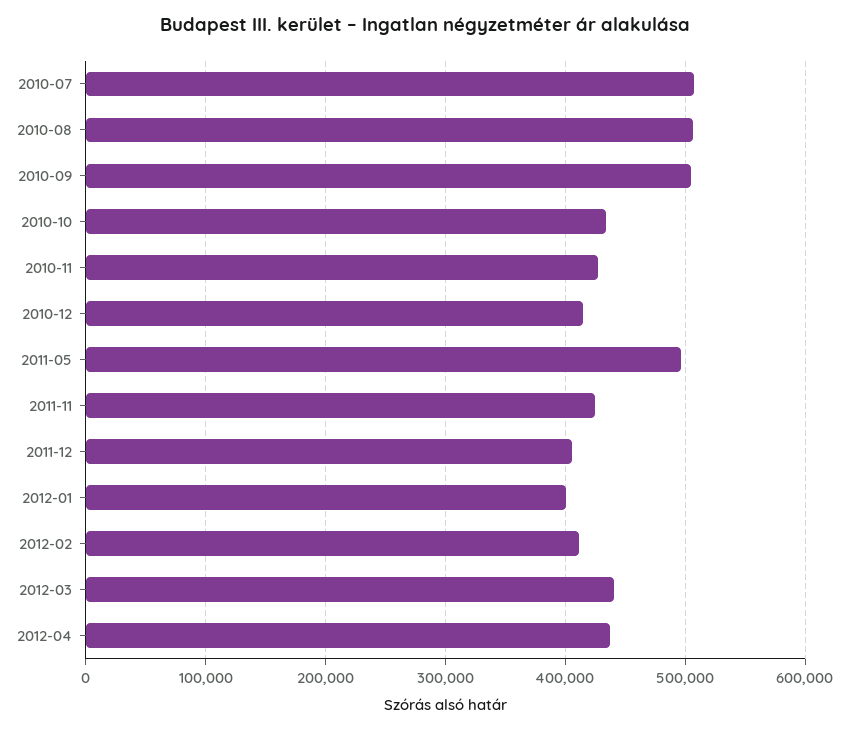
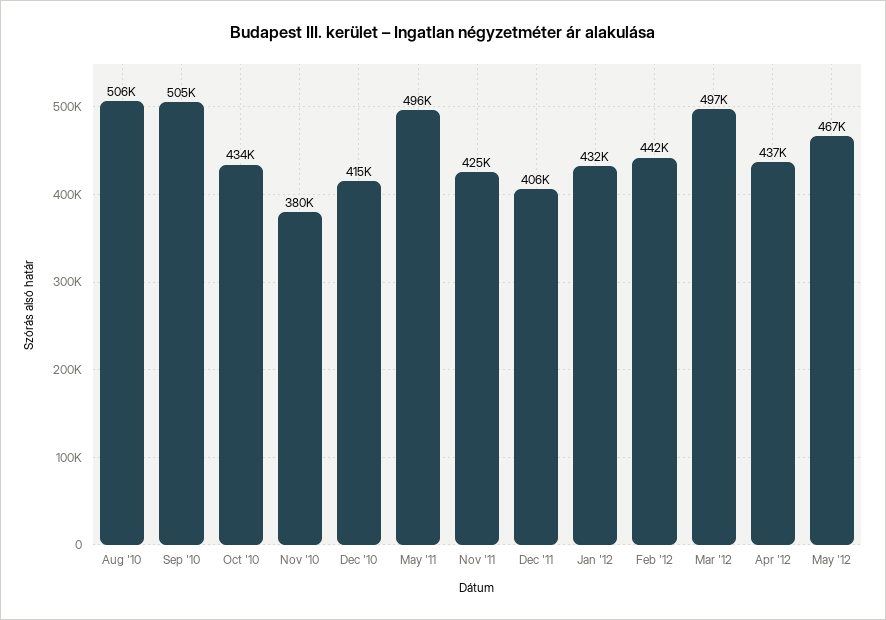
2010-07: 510000 -> none
2010-11: 430000 -> 380000
2012-01: 400000 -> 432000
2012-02: 410000 -> 442000
2012-03: 440000 -> 497000
May '12: none -> 467000

